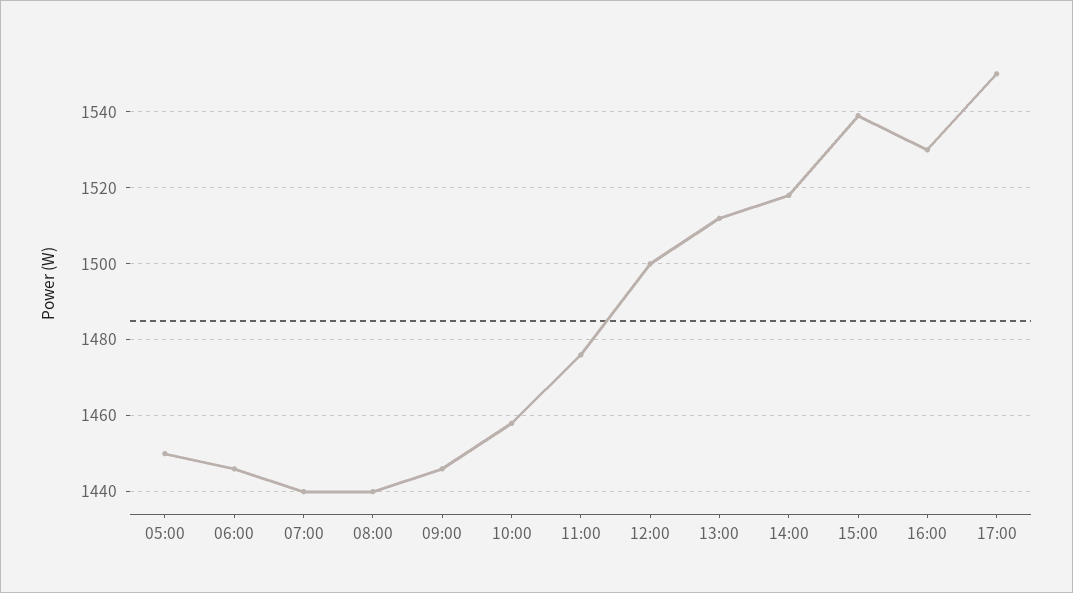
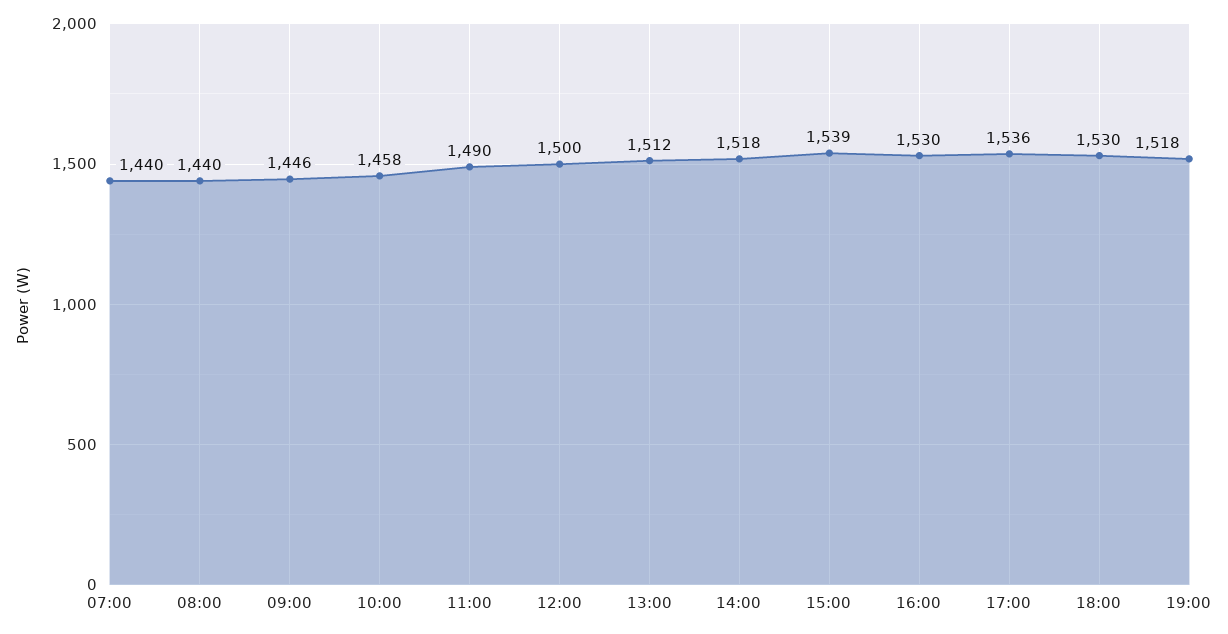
05:00: 1450 -> none
06:00: 1445 -> none
11:00: 1475 -> 1490
17:00: 1550 -> 1536
18:00: none -> 1530
19:00: none -> 1518

